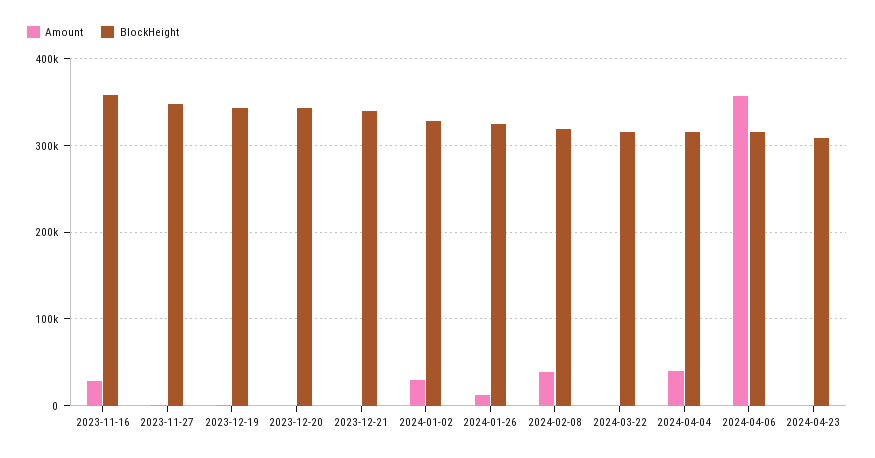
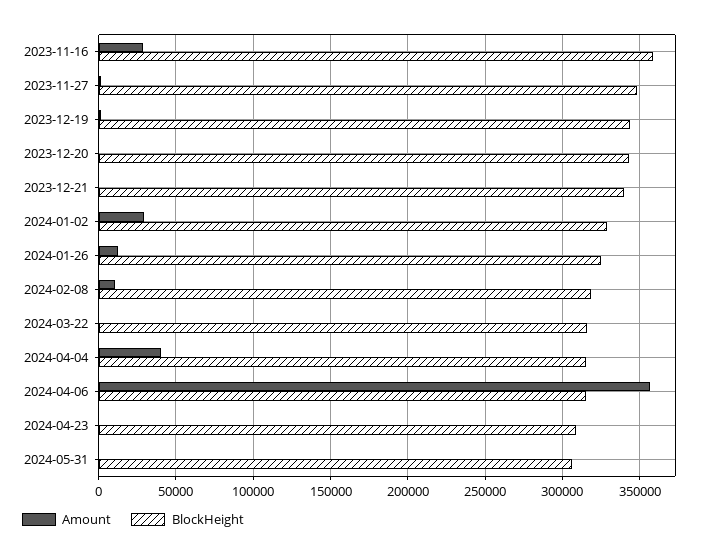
Amount, 2024-02-08: 40000 -> 10000
Amount, 2024-05-31: none -> 0
BlockHeight, 2024-05-31: none -> 305000

